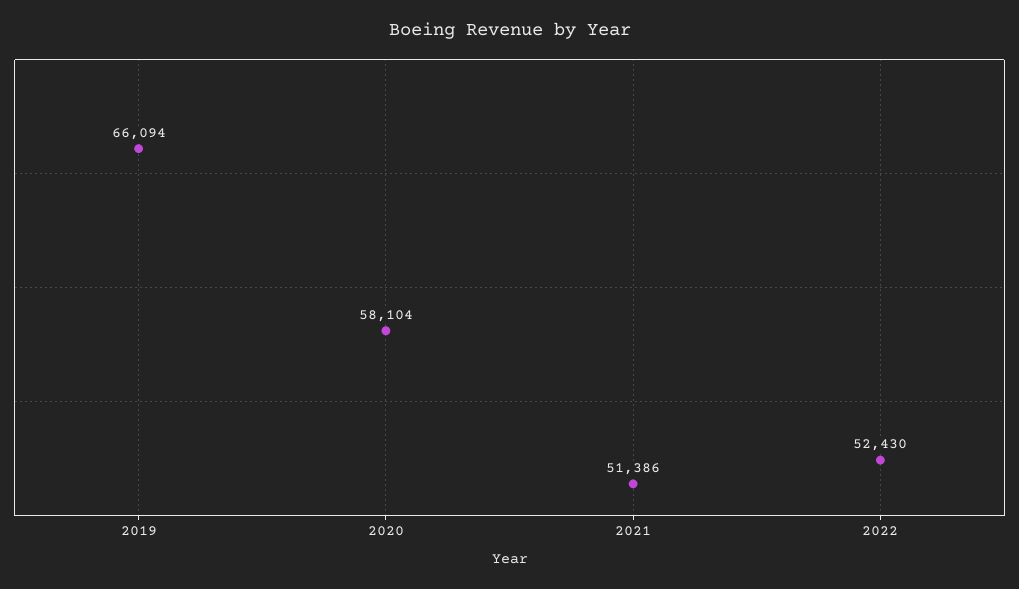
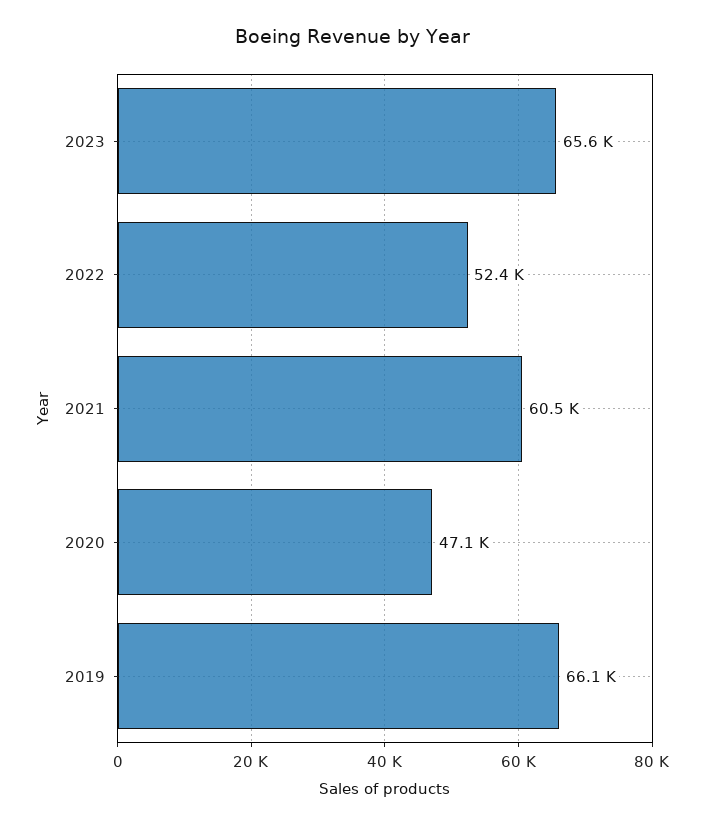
2020: 58104 -> 47100
2021: 51386 -> 60500
2023: none -> 65600

